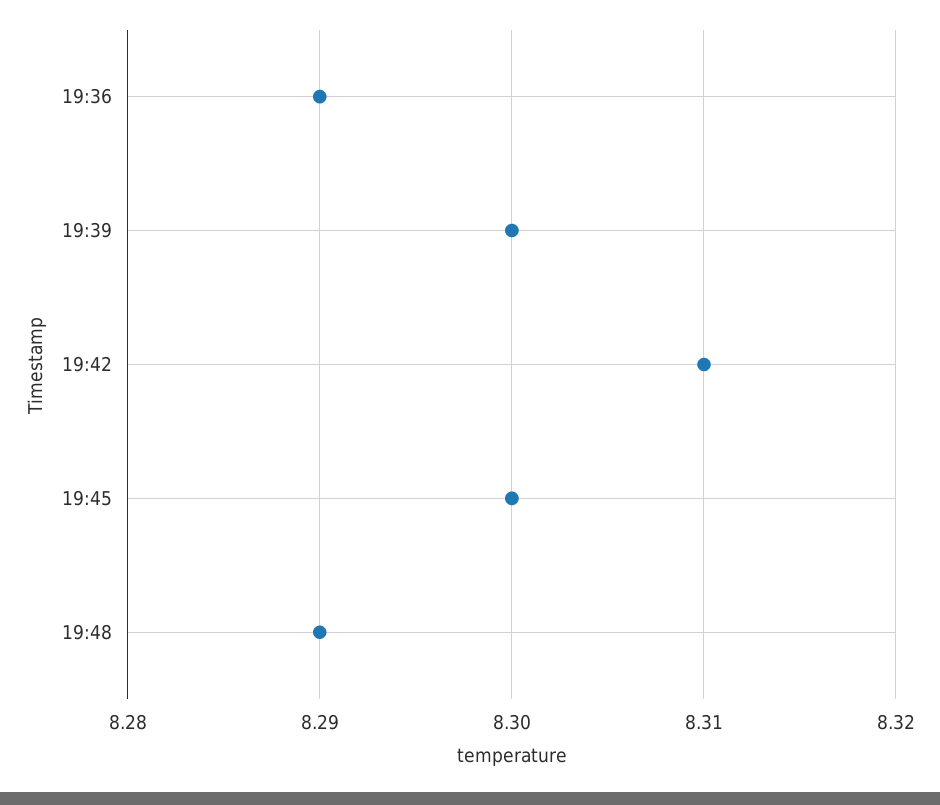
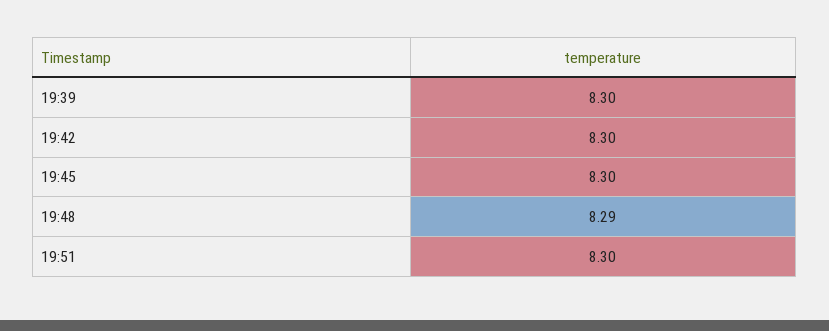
19:36: 8.29 -> none
19:42: 8.31 -> 8.3
19:51: none -> 8.3

